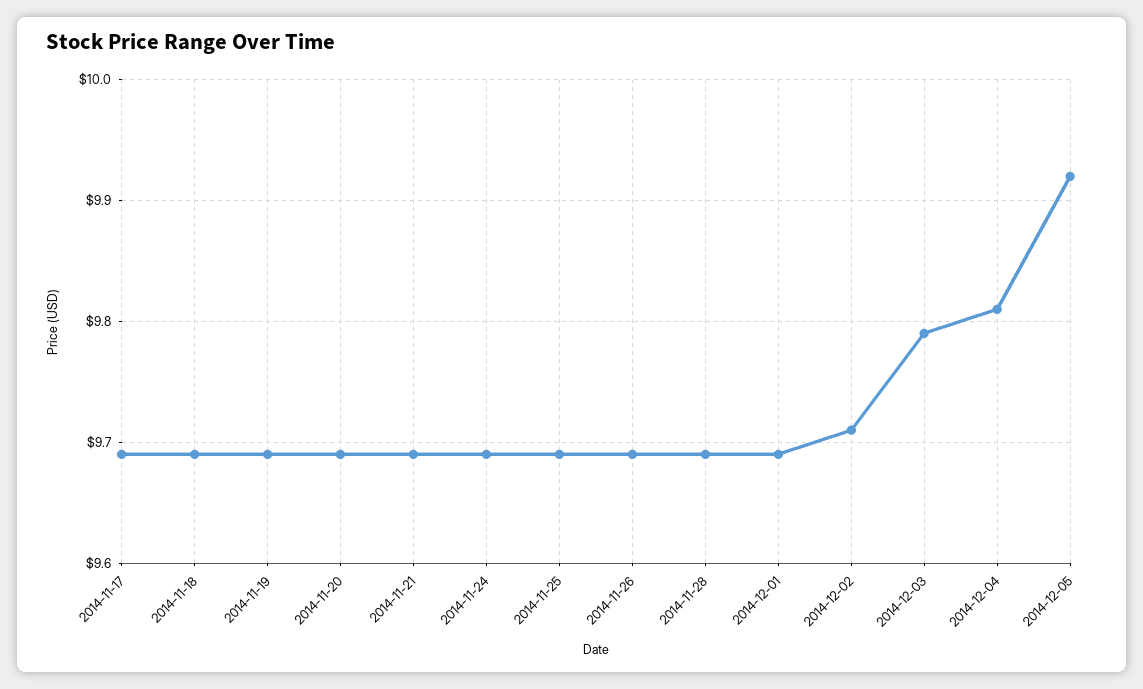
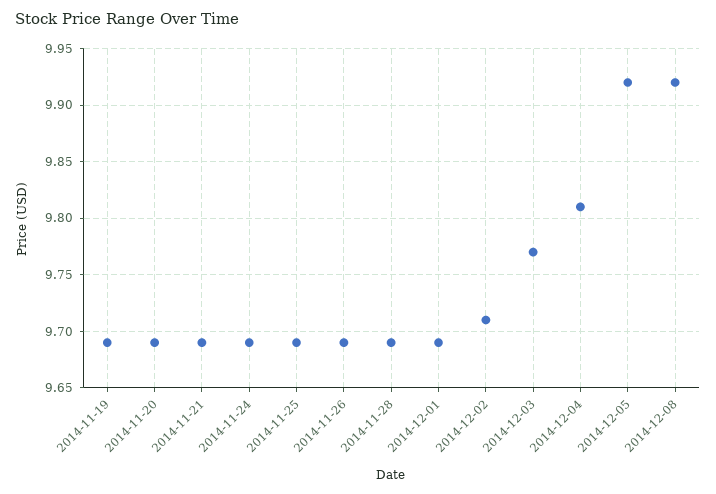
2014-11-17: 9.69 -> none
2014-11-18: 9.69 -> none
2014-12-03: 9.79 -> 9.77
2014-12-08: none -> 9.92

